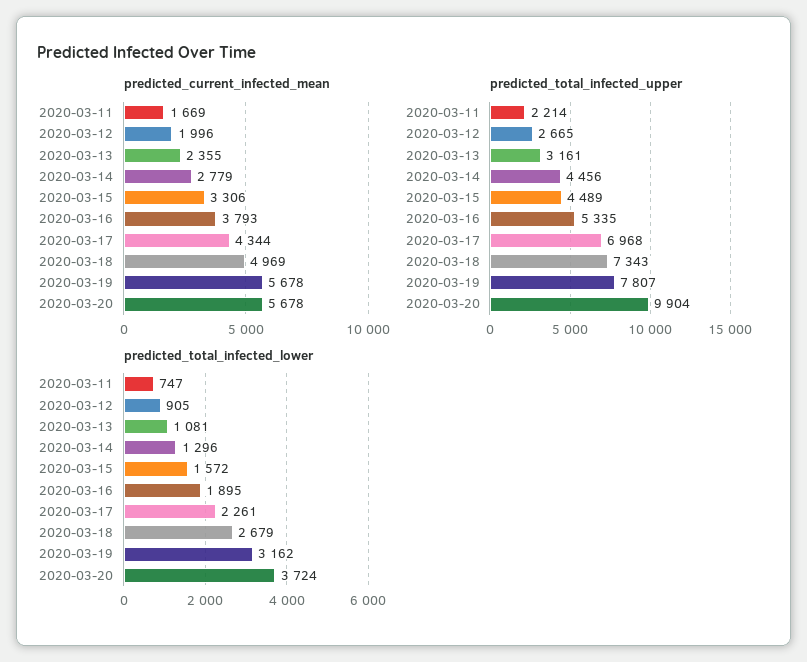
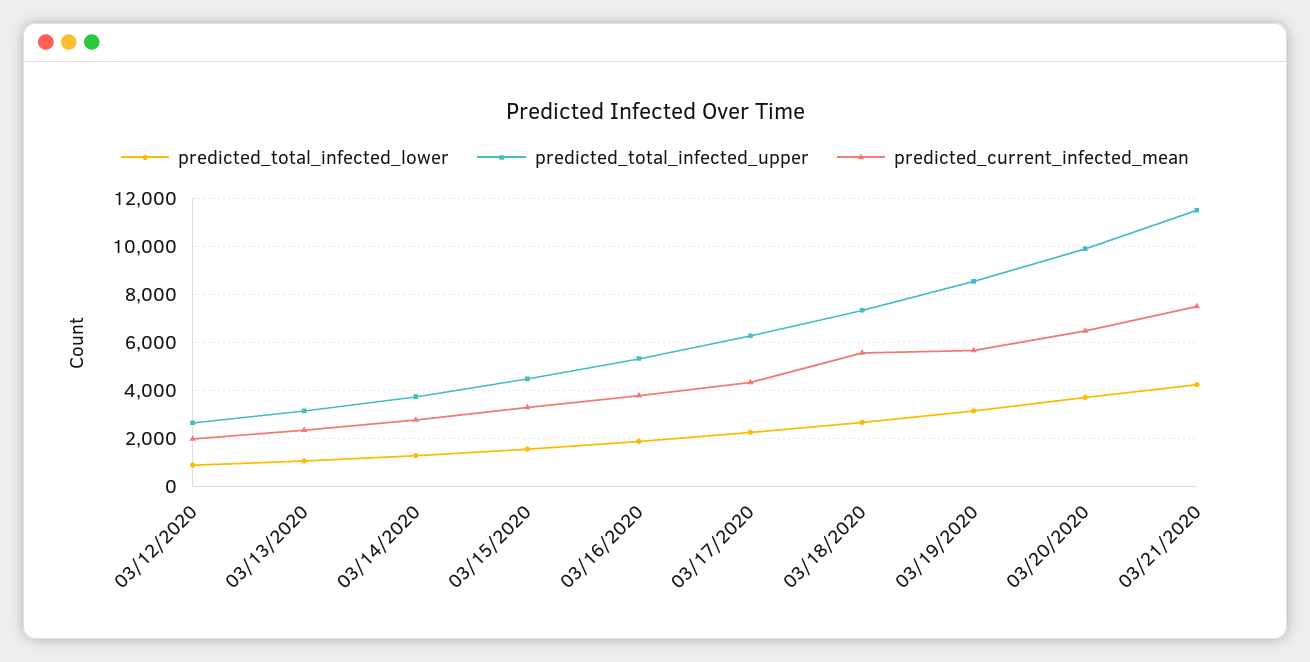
predicted_current_infected_mean, 2020-03-11: 1669 -> none
predicted_current_infected_mean, 2020-03-18: 4969 -> 5500
predicted_current_infected_mean, 2020-03-20: 5678 -> 6500
predicted_total_infected_upper, 2020-03-11: 2214 -> none
predicted_total_infected_upper, 2020-03-14: 4456 -> 3750
predicted_total_infected_upper, 2020-03-17: 6968 -> 6250
predicted_total_infected_upper, 2020-03-19: 7807 -> 8500
predicted_total_infected_lower, 2020-03-11: 747 -> none
predicted_total_infected_lower, 03/21/2020: none -> 4250
predicted_total_infected_upper, 03/21/2020: none -> 11500
predicted_current_infected_mean, 03/21/2020: none -> 7500

